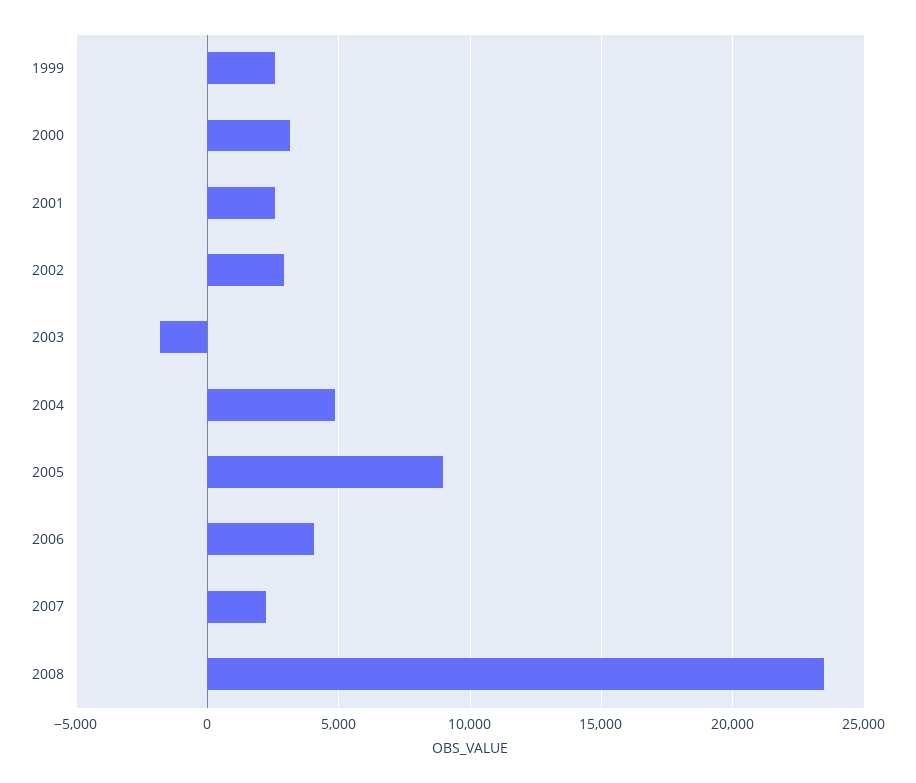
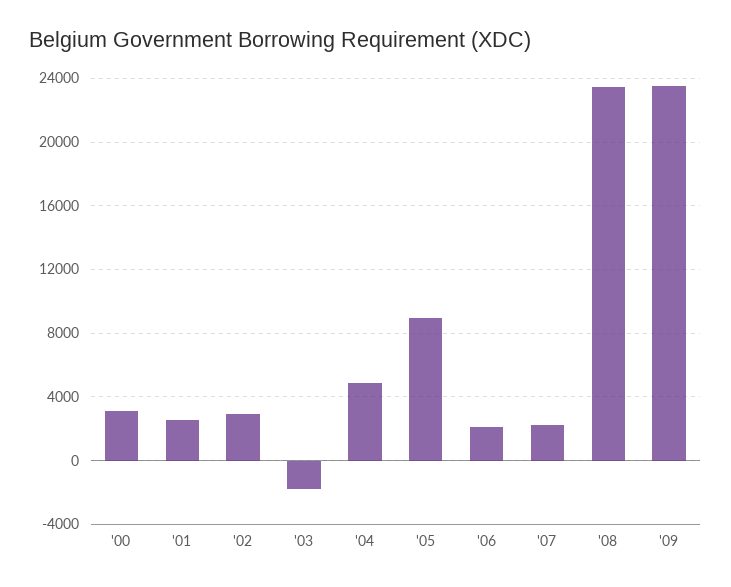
1999: 2500 -> none
2006: 4000 -> 2000
'09: none -> 23500

